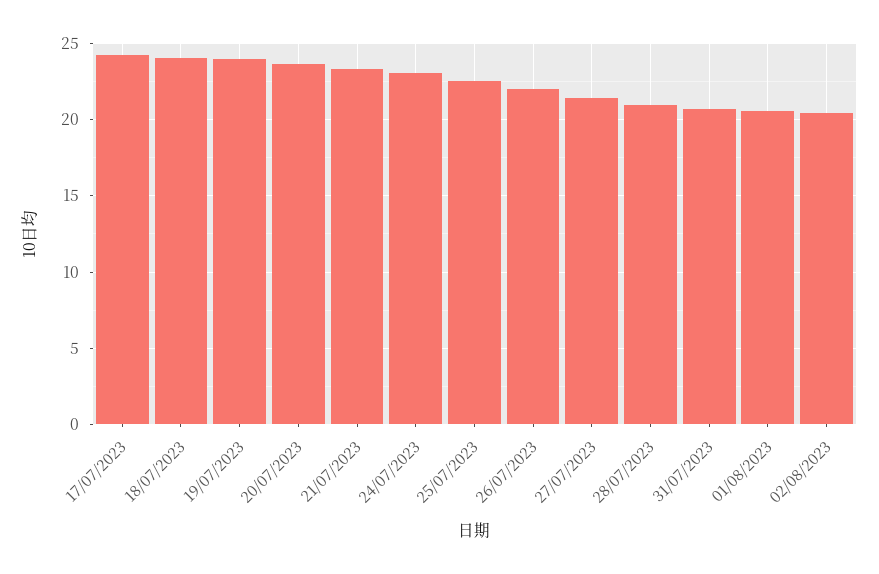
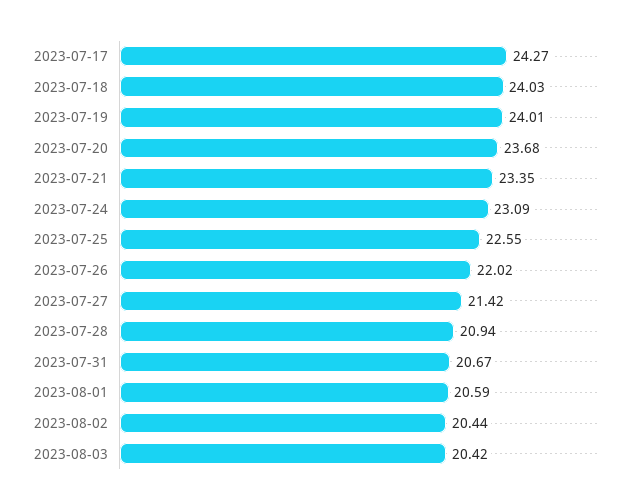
2023-08-03: none -> 20.42

